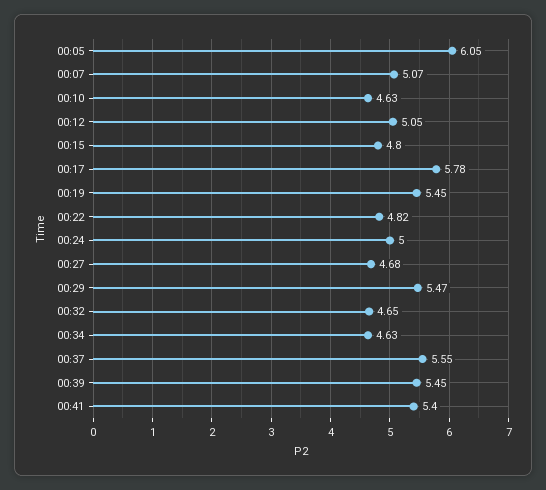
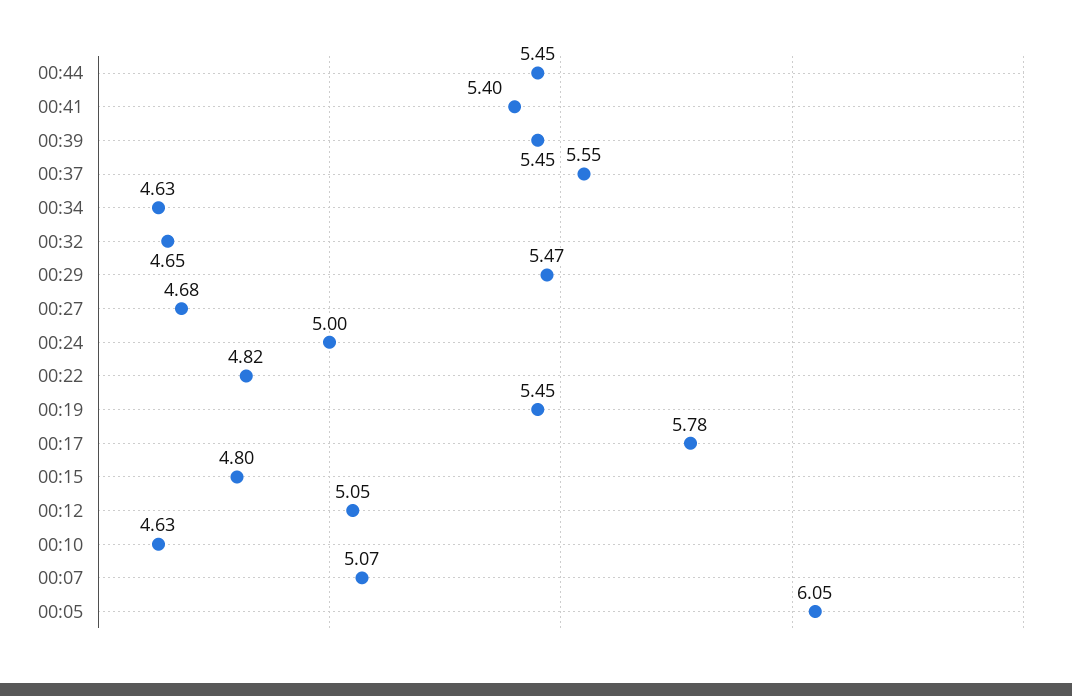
00:44: none -> 5.45

